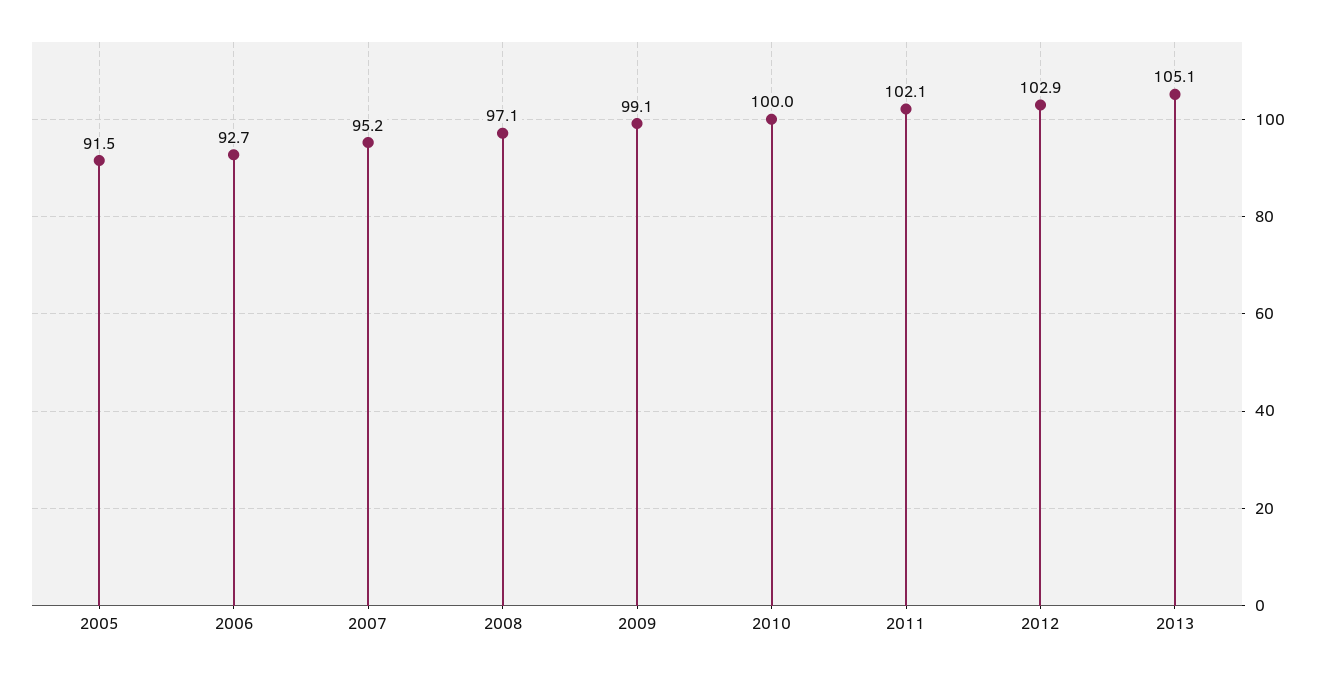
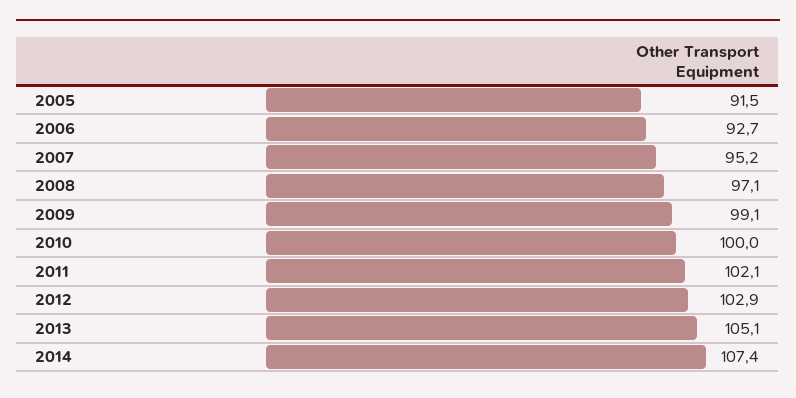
2014: none -> 107.4

